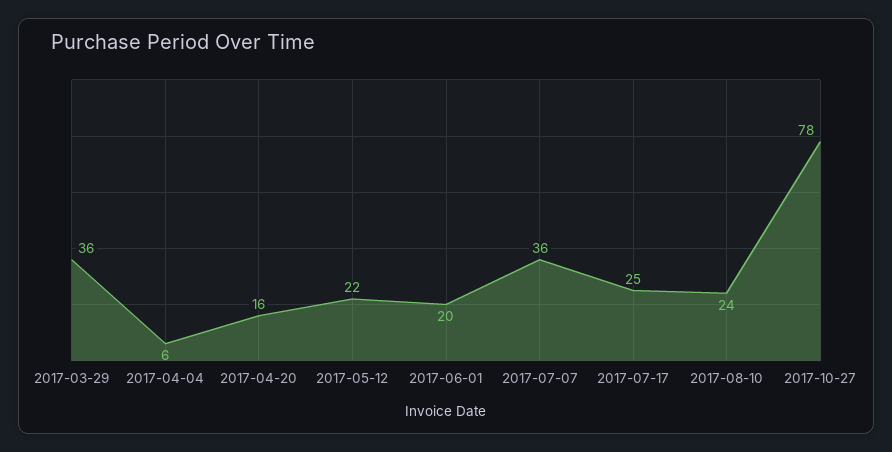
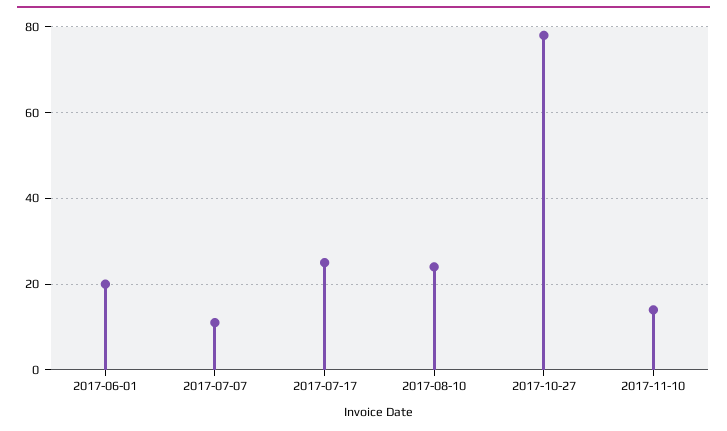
2017-03-29: 36 -> none
2017-04-04: 6 -> none
2017-04-20: 16 -> none
2017-05-12: 22 -> none
2017-07-07: 36 -> 10
2017-11-10: none -> 15

